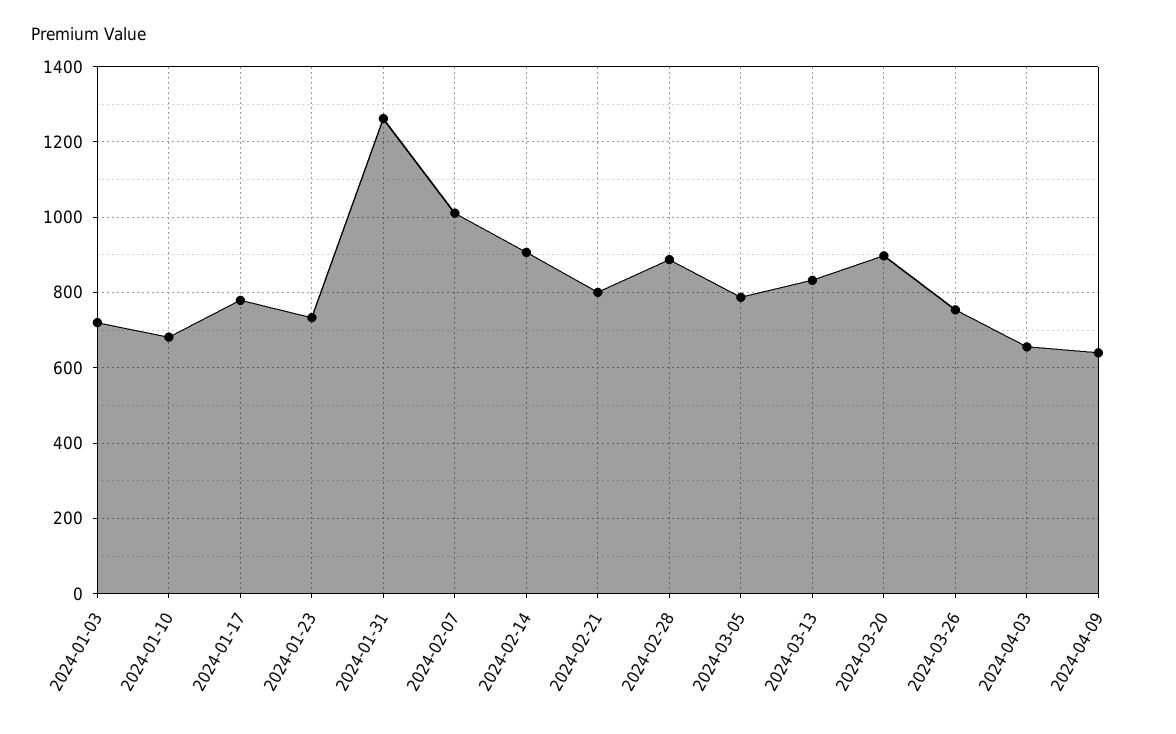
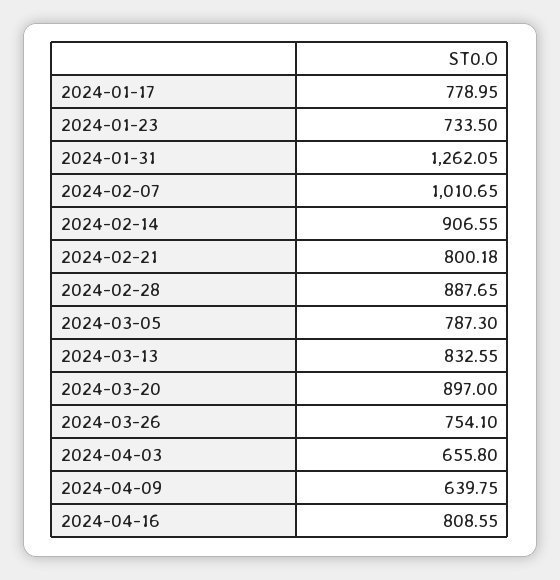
2024-01-03: 720 -> none
2024-01-10: 680 -> none
2024-04-16: none -> 808.55

